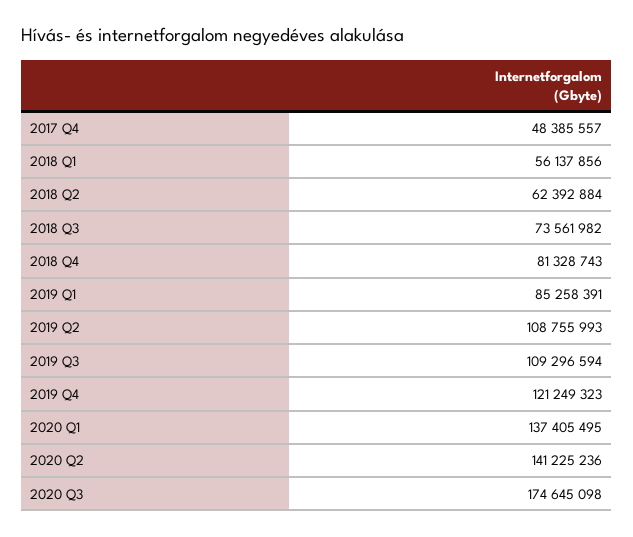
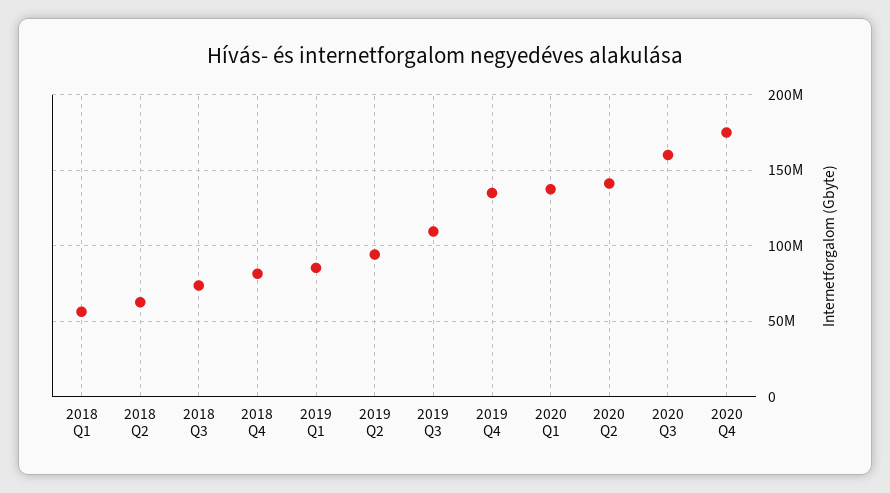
2017 Q4: 48385557 -> none
2019 Q2: 108755993 -> 95000000
2019 Q4: 121249323 -> 135000000
2020 Q3: 174645098 -> 160000000
2020 Q4: none -> 175000000

